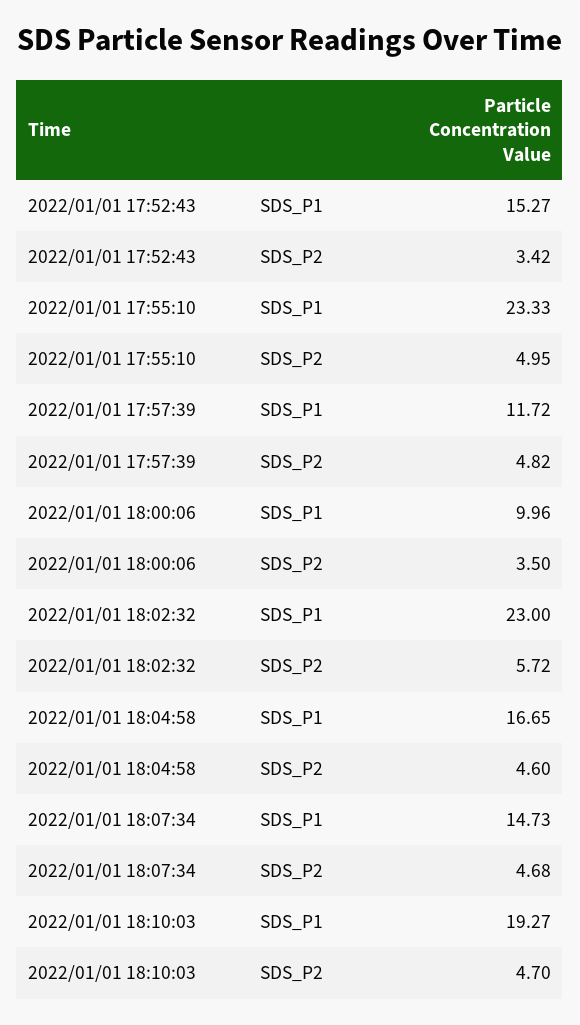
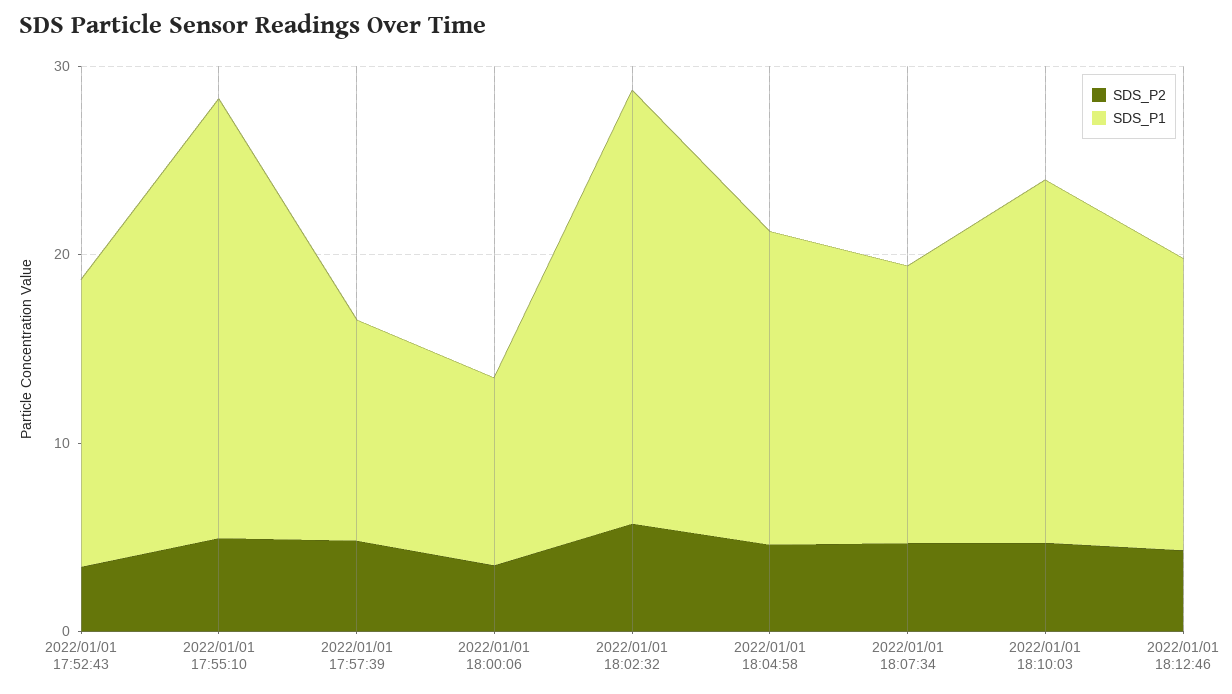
SDS_P2, 2022/01/01 18:12:46: none -> 4
SDS_P1, 2022/01/01 18:12:46: none -> 16

